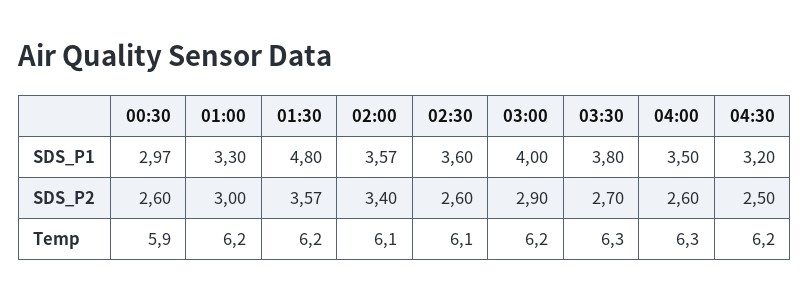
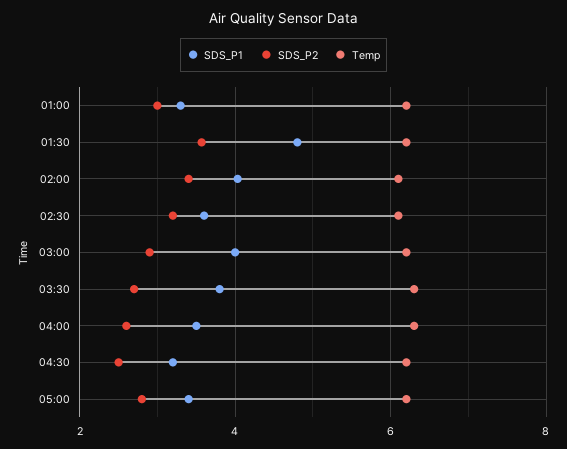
SDS_P1, 00:30: 2.97 -> none
SDS_P1, 02:00: 3.57 -> 4
SDS_P2, 00:30: 2.6 -> none
SDS_P2, 02:30: 2.6 -> 3.2
Temp, 00:30: 5.9 -> none
SDS_P1, 05:00: none -> 3.4
SDS_P2, 05:00: none -> 2.8
Temp, 05:00: none -> 6.2

